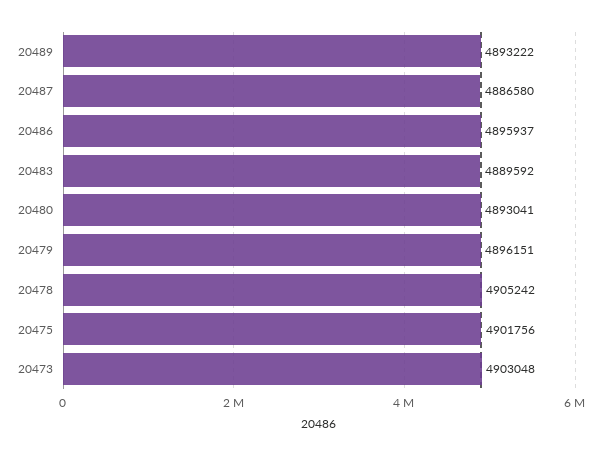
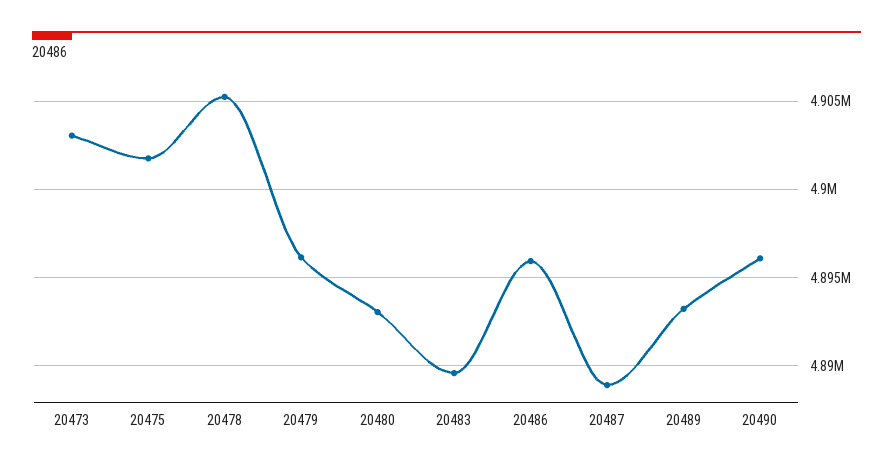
20487: 4886580 -> 4889000
20490: none -> 4896000

